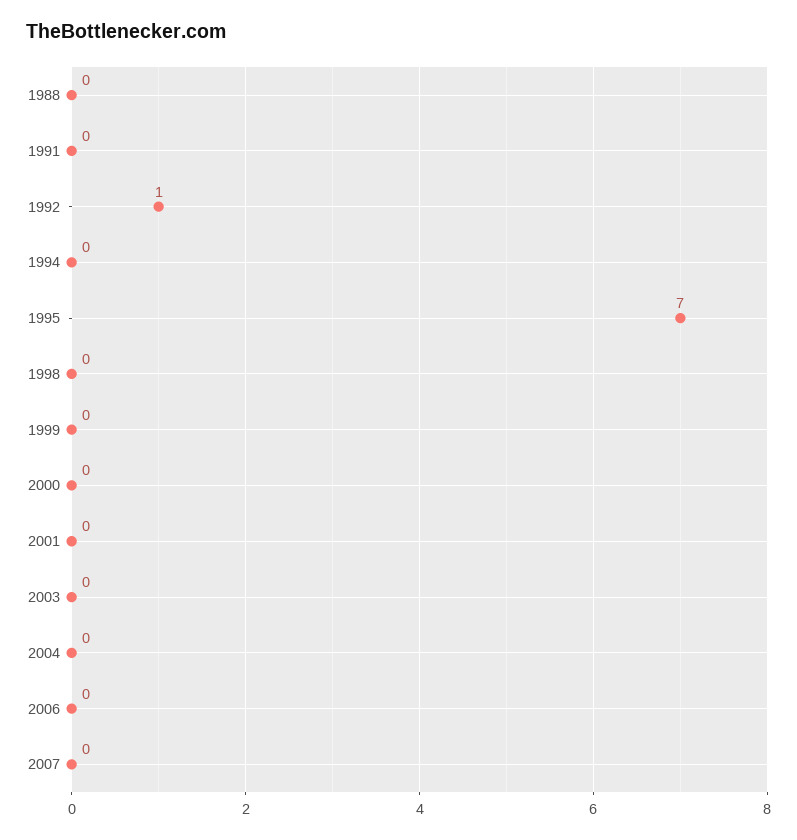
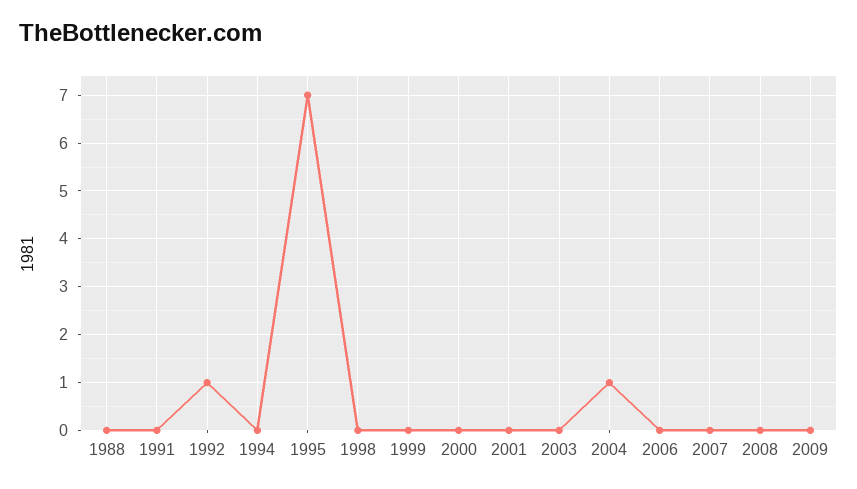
2004: 0 -> 1
2008: none -> 0
2009: none -> 0

